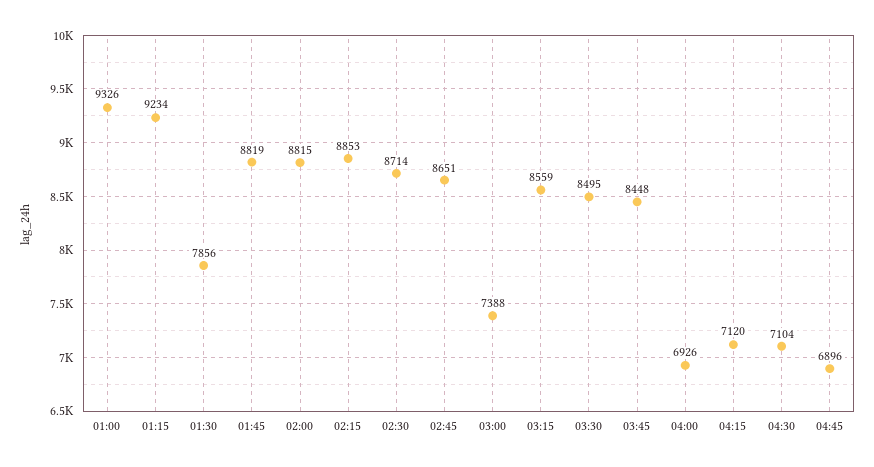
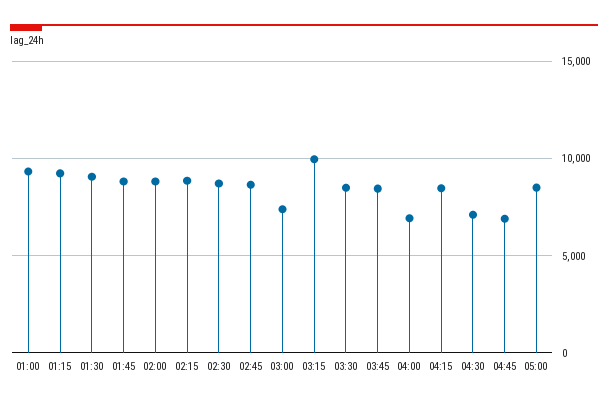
01:30: 7856 -> 9000
03:15: 8559 -> 10000
04:15: 7120 -> 8500
05:00: none -> 8500

